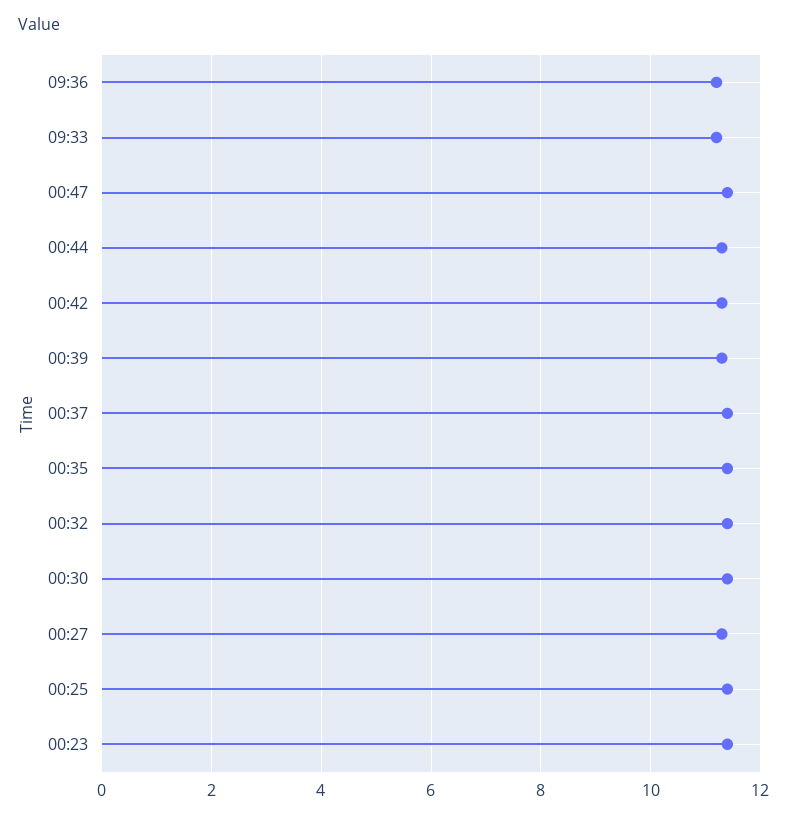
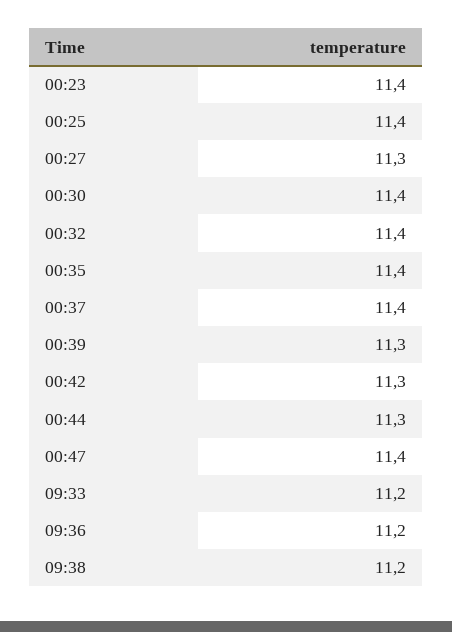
09:38: none -> 11.2

